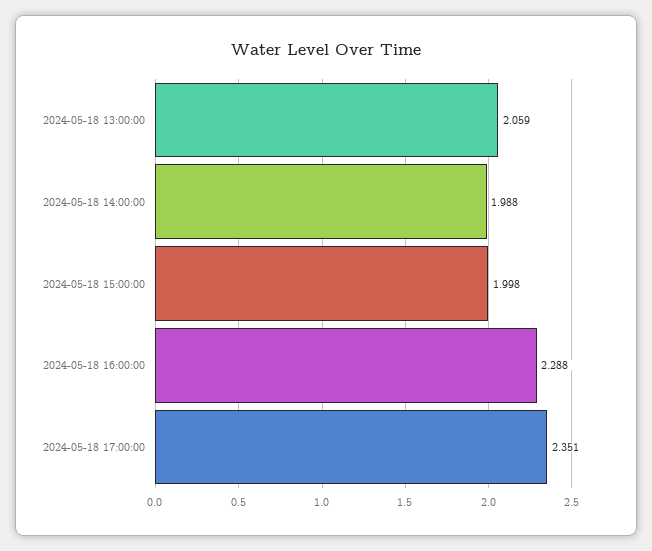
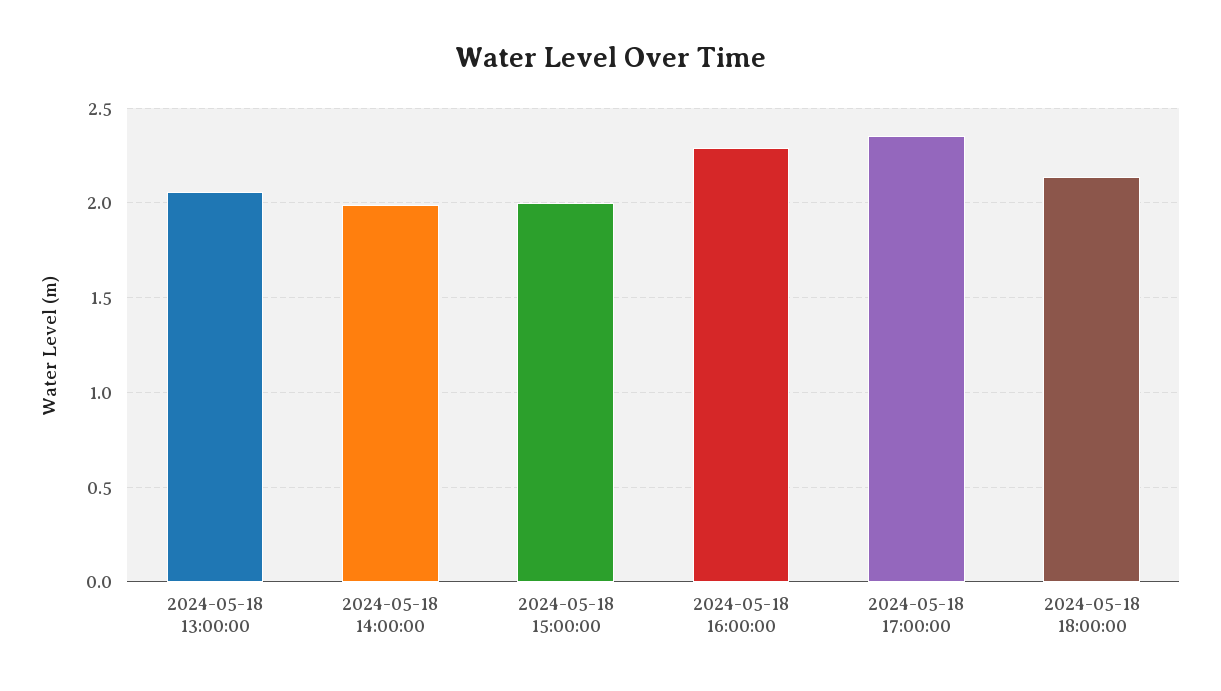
2024-05-18 18:00:00: none -> 2.15

